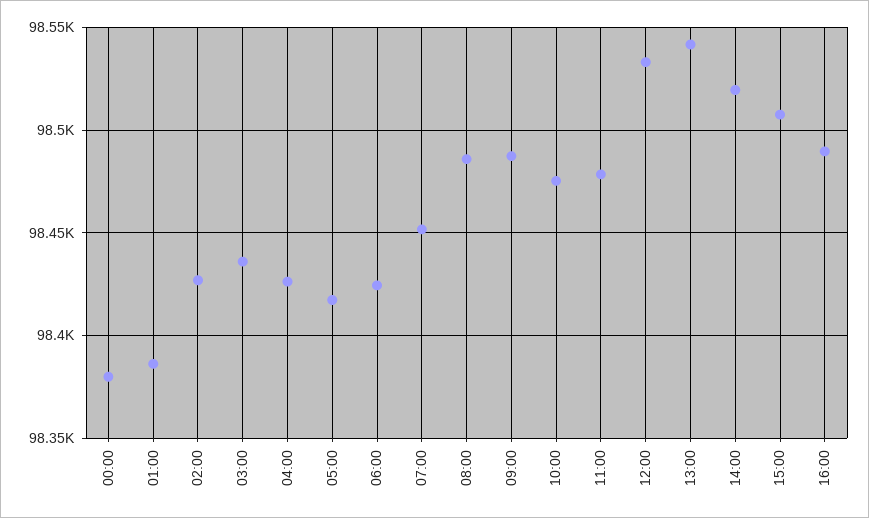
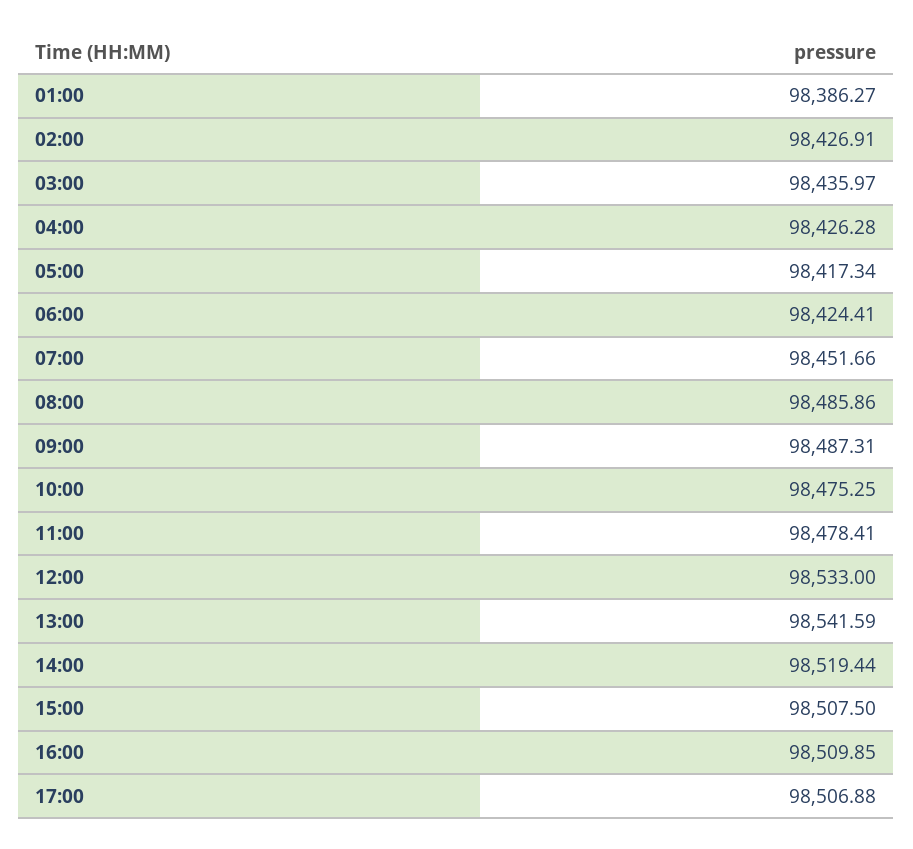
00:00: 98380 -> none
16:00: 98490 -> 98509.85
17:00: none -> 98506.88

